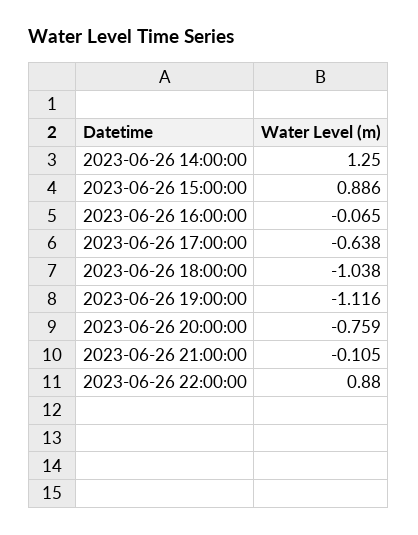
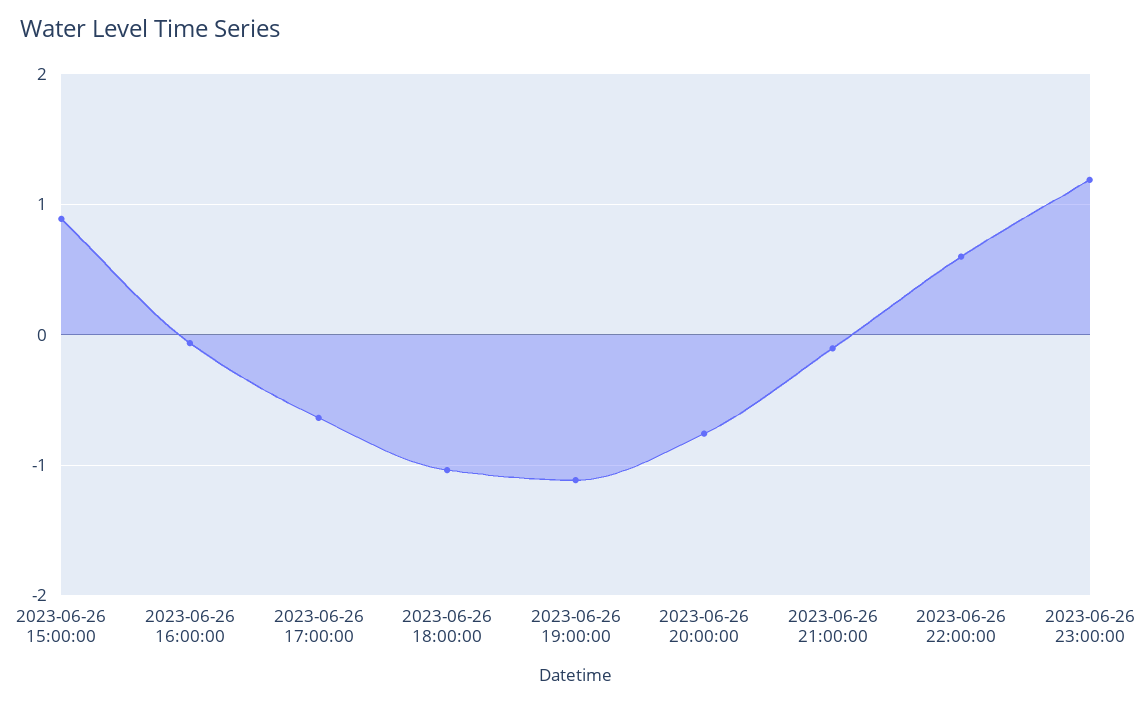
2023-06-26 14:00:00: 1.25 -> none
2023-06-26 22:00:00: 0.88 -> 0.6
2023-06-26 23:00:00: none -> 1.2

